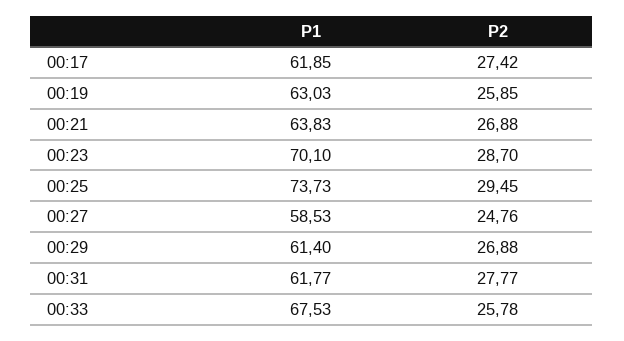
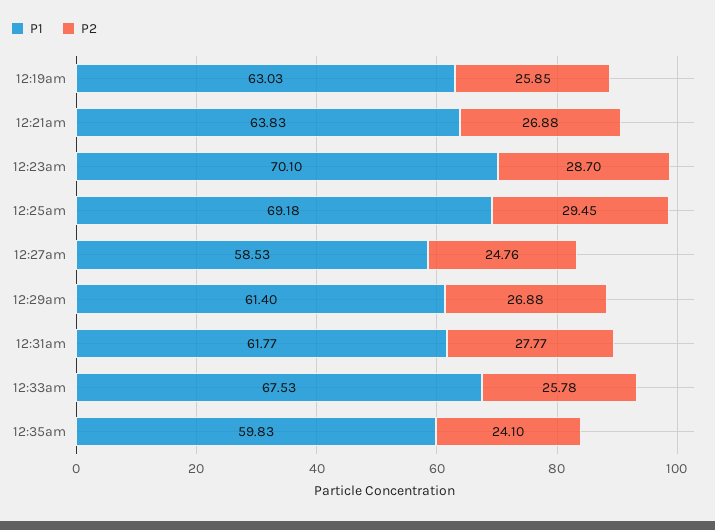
P1, 00:17: 61.85 -> none
P2, 00:17: 27.42 -> none
P1, 00:25: 73.73 -> 69.18
P1, 12:35am: none -> 59.83
P2, 12:35am: none -> 24.1

